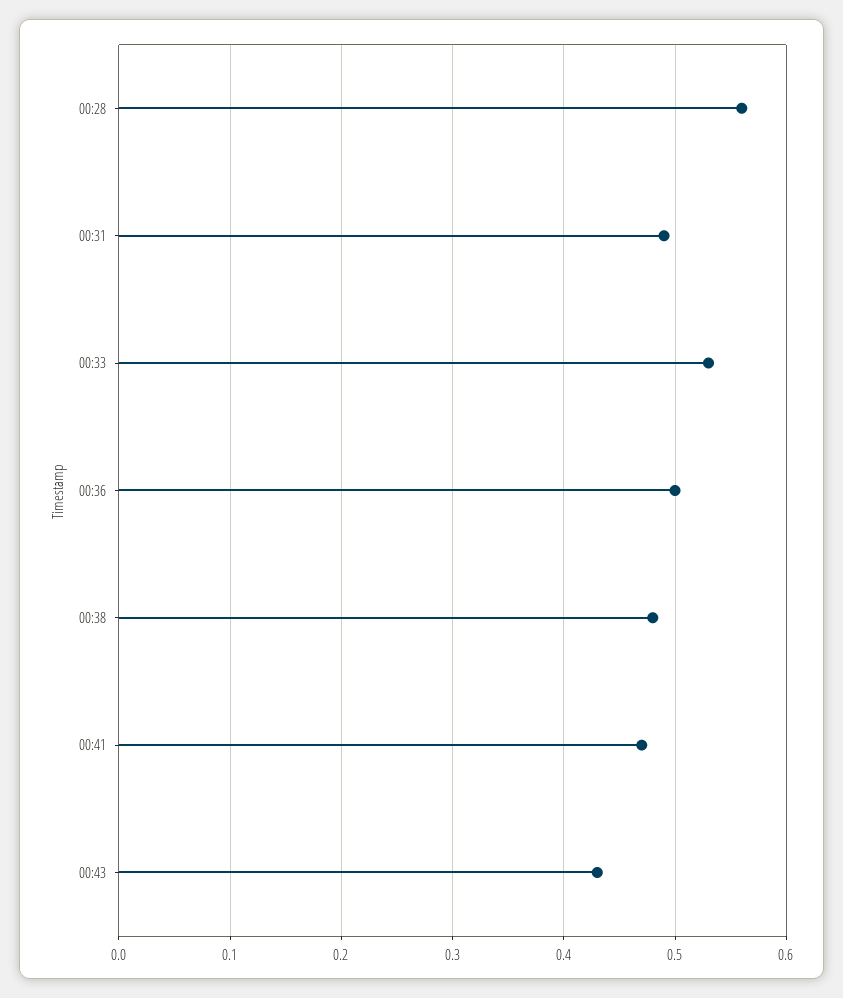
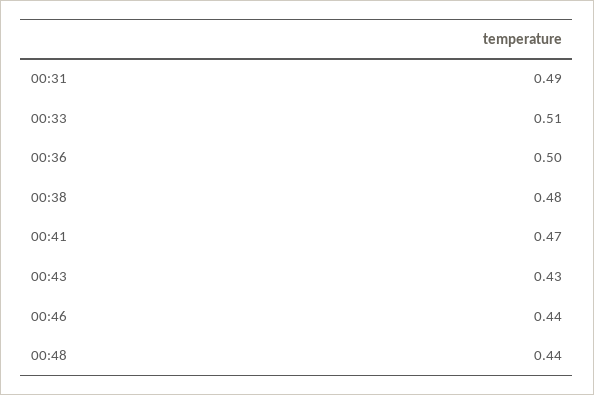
00:28: 0.56 -> none
00:33: 0.53 -> 0.51
00:46: none -> 0.44
00:48: none -> 0.44

